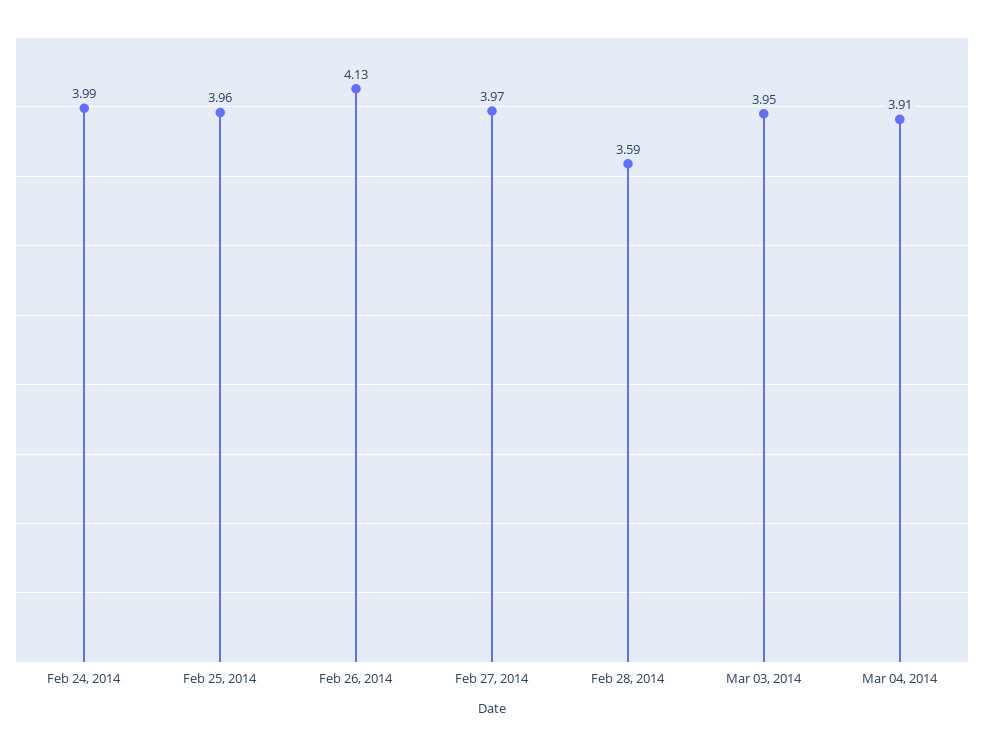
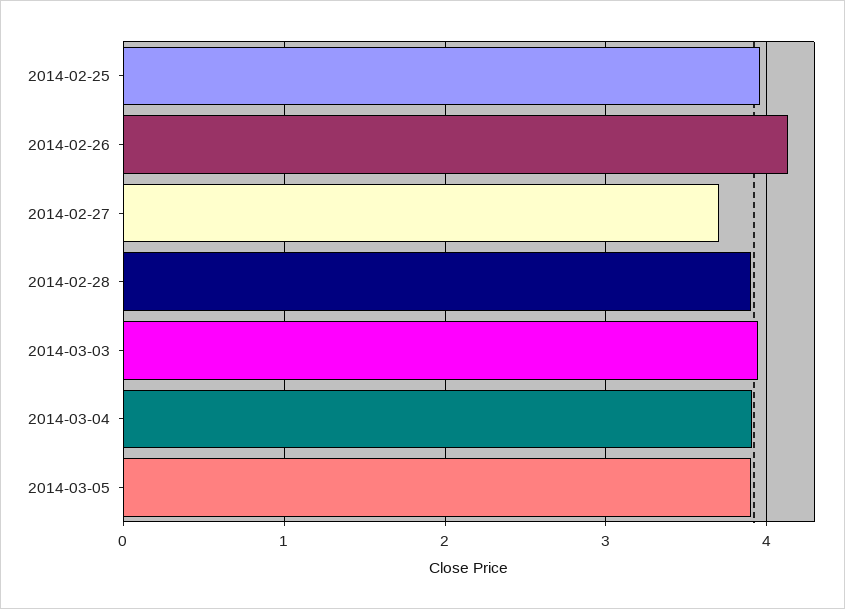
Feb 24, 2014: 3.99 -> none
Feb 27, 2014: 3.97 -> 3.7
Feb 28, 2014: 3.59 -> 3.9
2014-03-05: none -> 3.9

